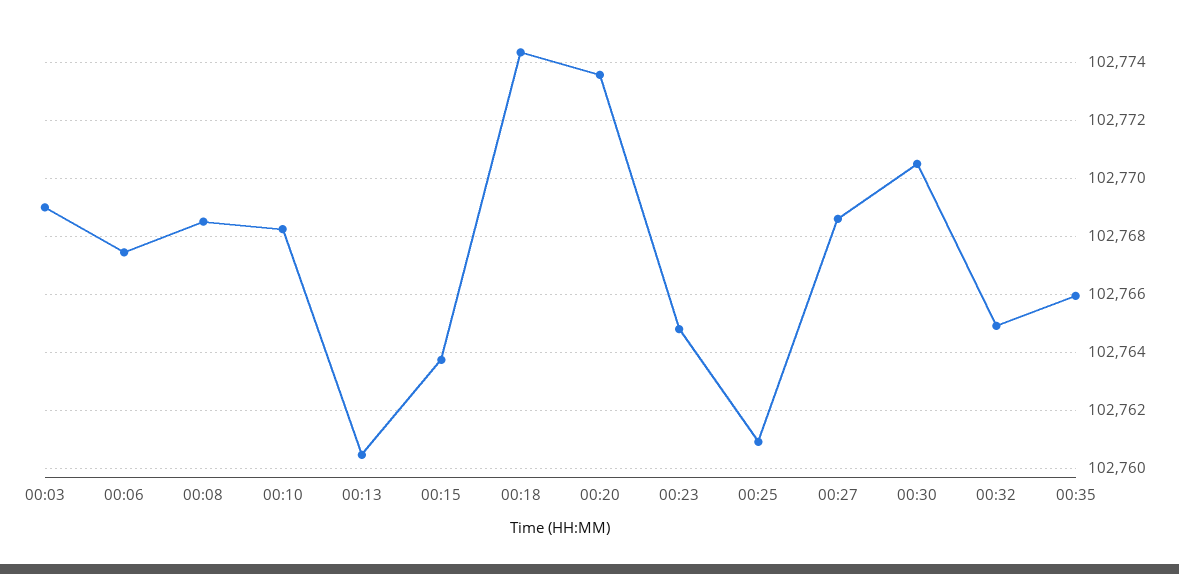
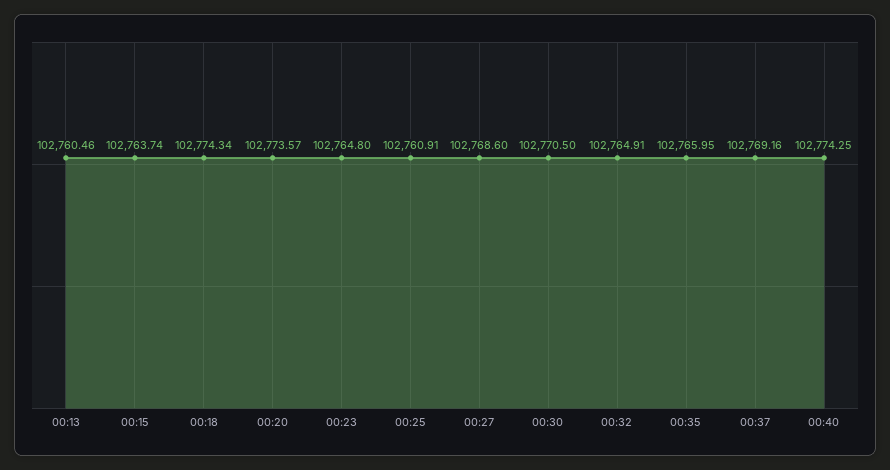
00:03: 102769 -> none
00:06: 102767.5 -> none
00:08: 102768.5 -> none
00:10: 102768.25 -> none
00:37: none -> 102769.16
00:40: none -> 102774.25

